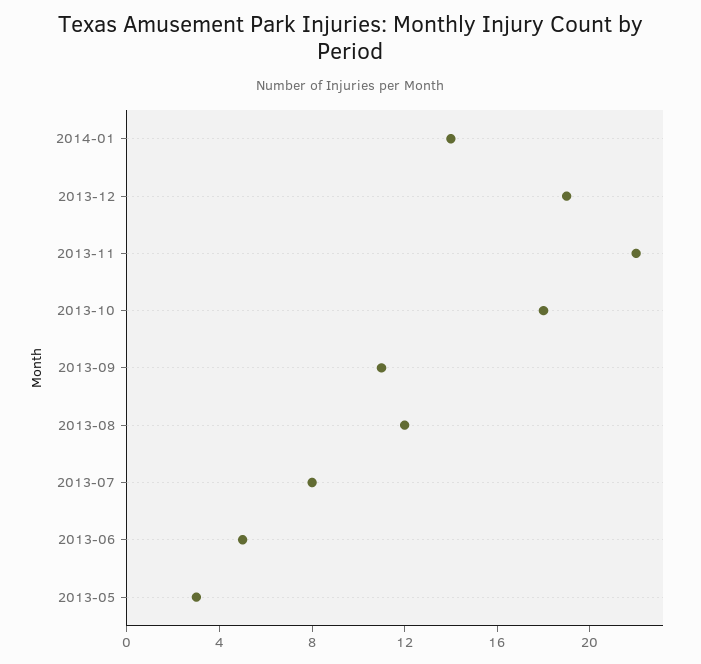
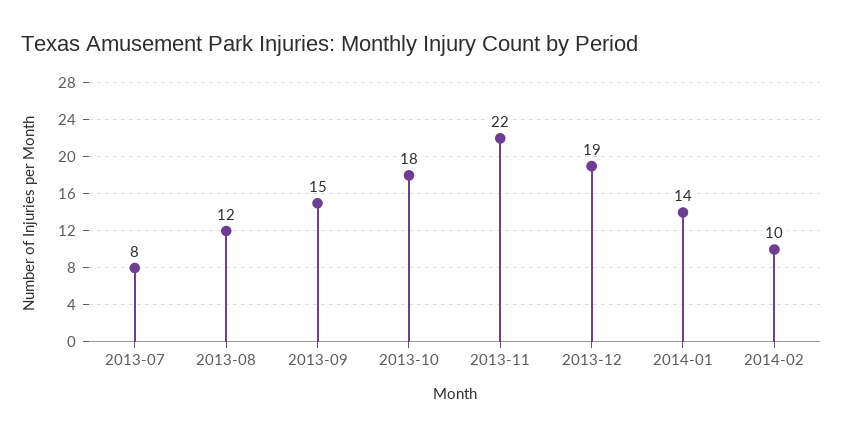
2013-09: 11 -> 15
2013-06: 5 -> none
2013-05: 3 -> none
2014-02: none -> 10

